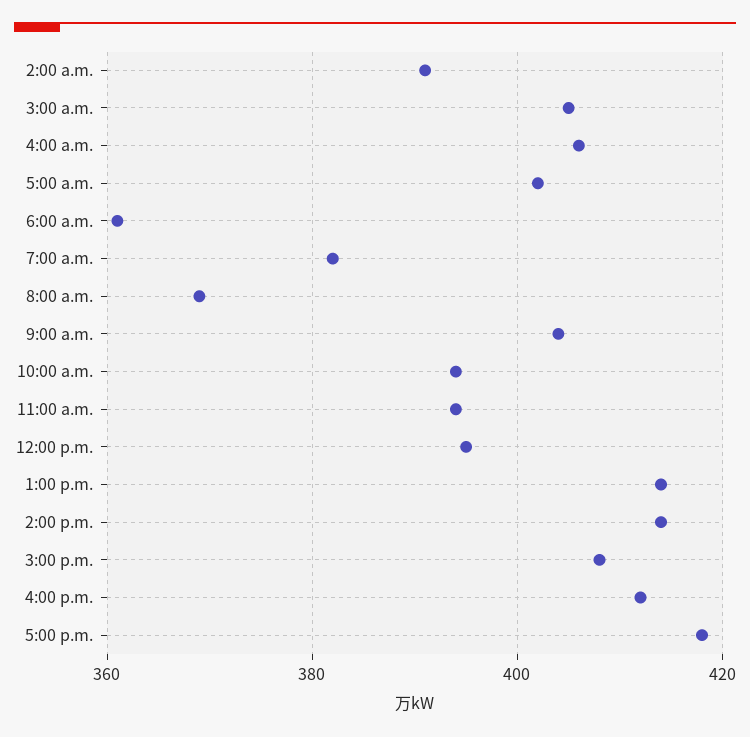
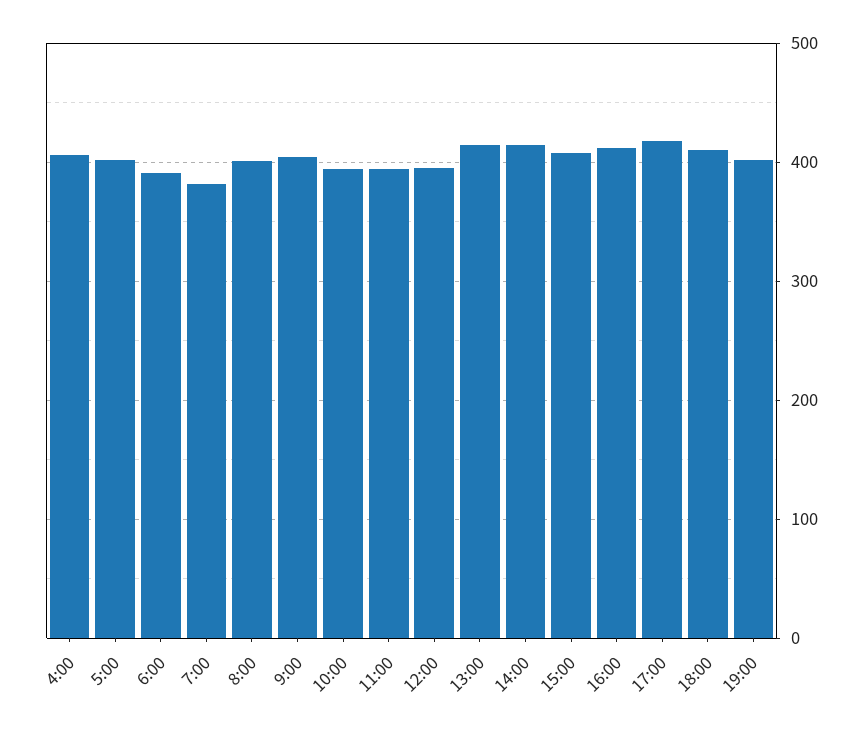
2:00 a.m.: 390 -> none
3:00 a.m.: 405 -> none
6:00 a.m.: 360 -> 390
8:00 a.m.: 370 -> 400
18:00: none -> 410
19:00: none -> 400

